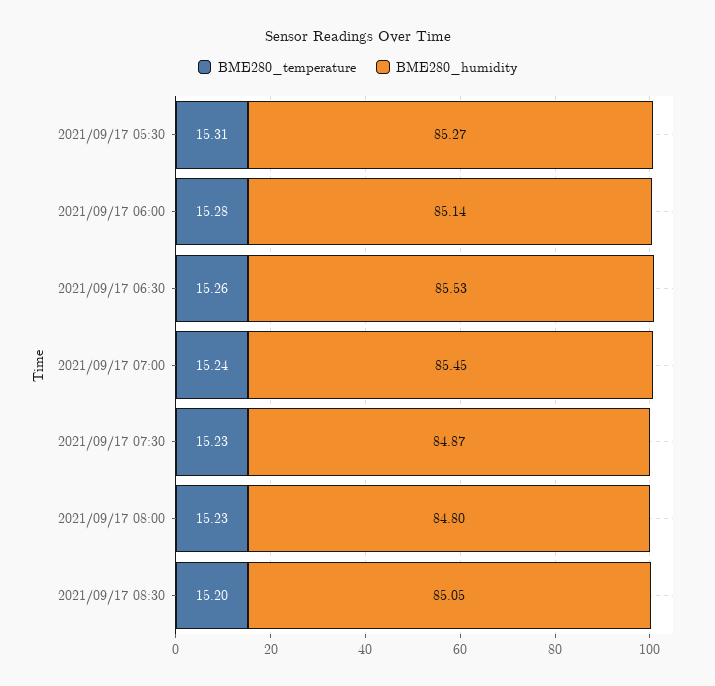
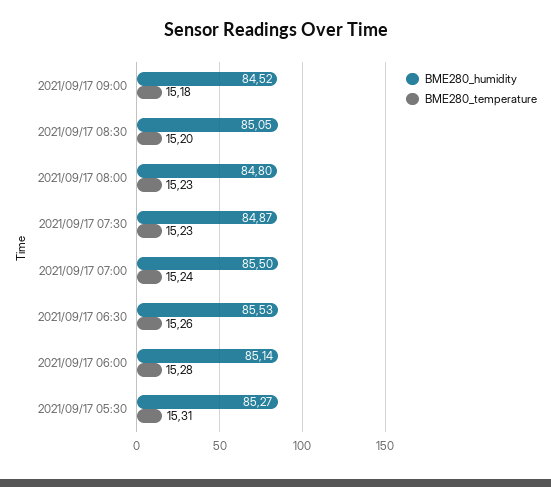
BME280_humidity, 2021/09/17 07:00: 85.45 -> 85.5
BME280_humidity, 2021/09/17 09:00: none -> 84.52
BME280_temperature, 2021/09/17 09:00: none -> 15.18

